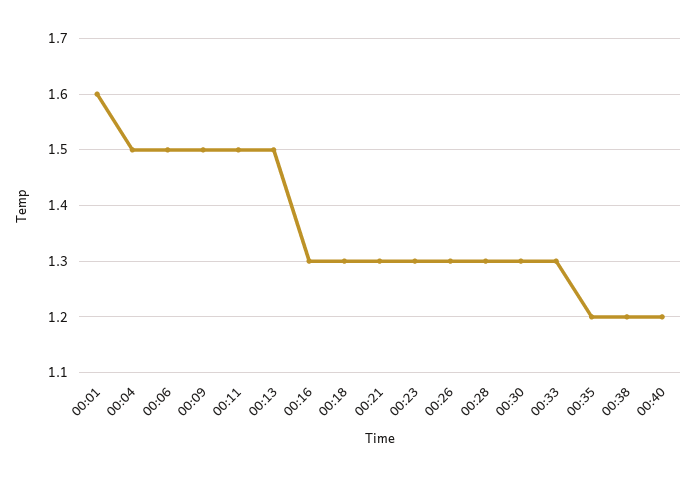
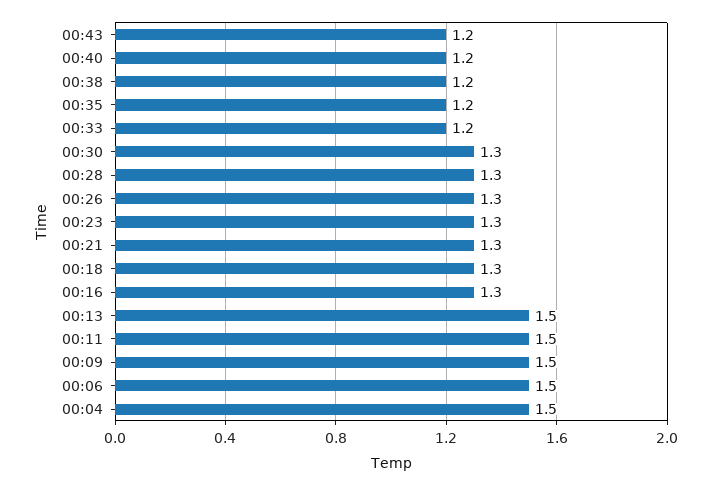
00:01: 1.6 -> none
00:33: 1.3 -> 1.2
00:43: none -> 1.2

